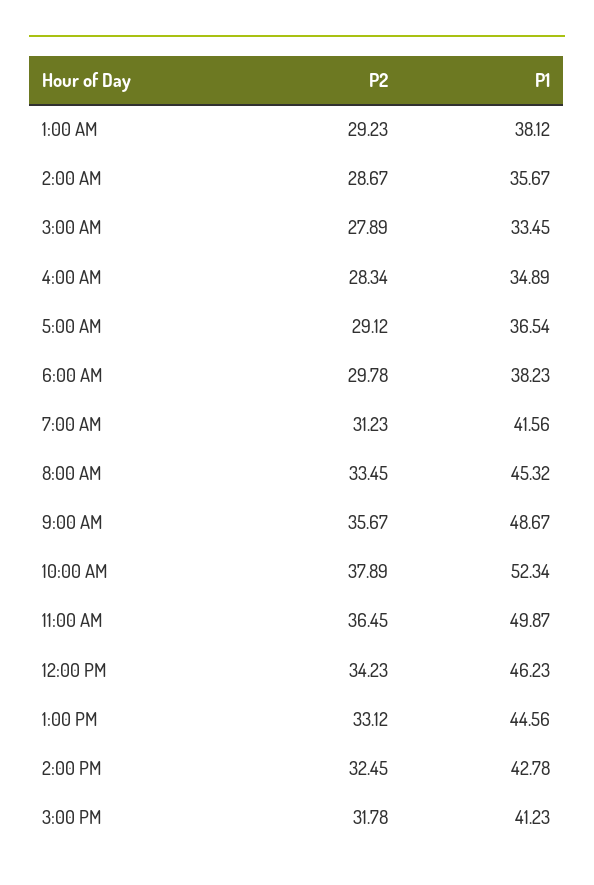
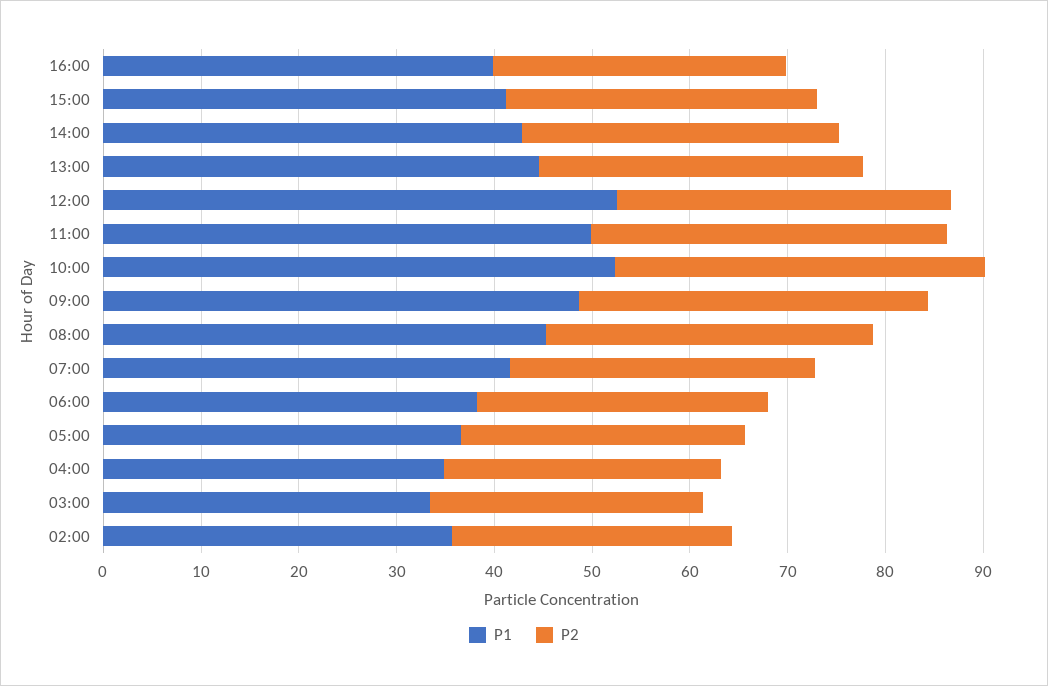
P2, 1:00 AM: 29.23 -> none
P1, 1:00 AM: 38.12 -> none
P1, 12:00 PM: 46.23 -> 52
P1, 16:00: none -> 40
P2, 16:00: none -> 30

